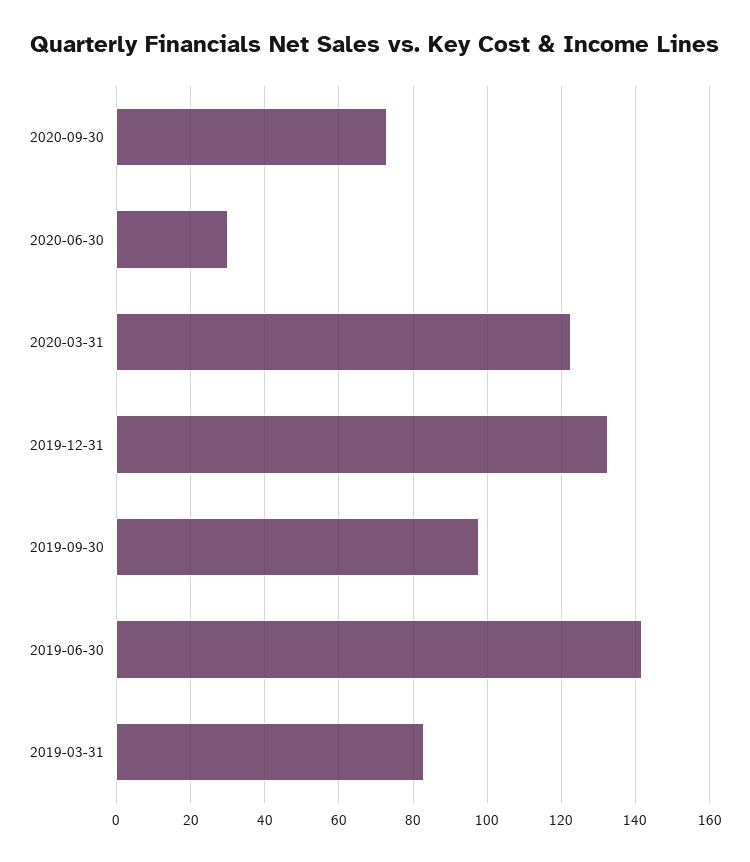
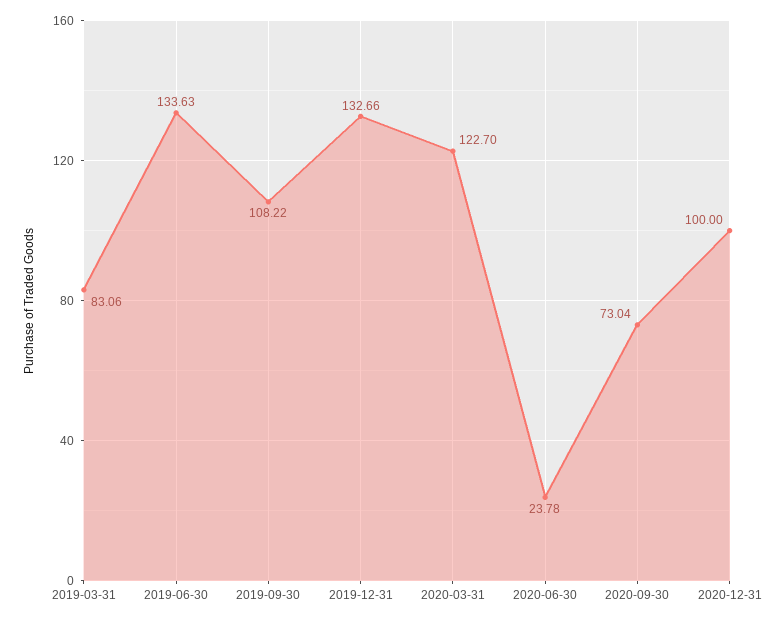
2020-06-30: 30 -> 23.78
2019-09-30: 98 -> 108.22
2019-06-30: 142 -> 133.63
2020-12-31: none -> 100

